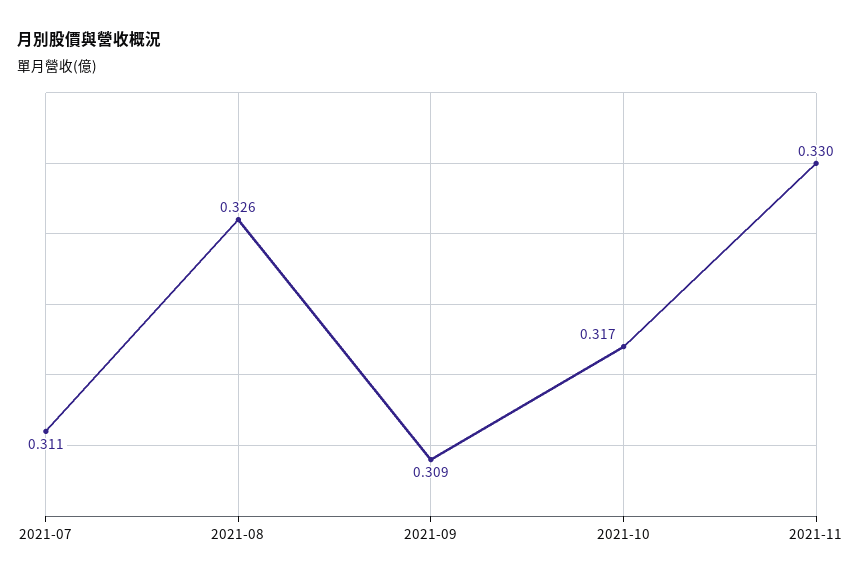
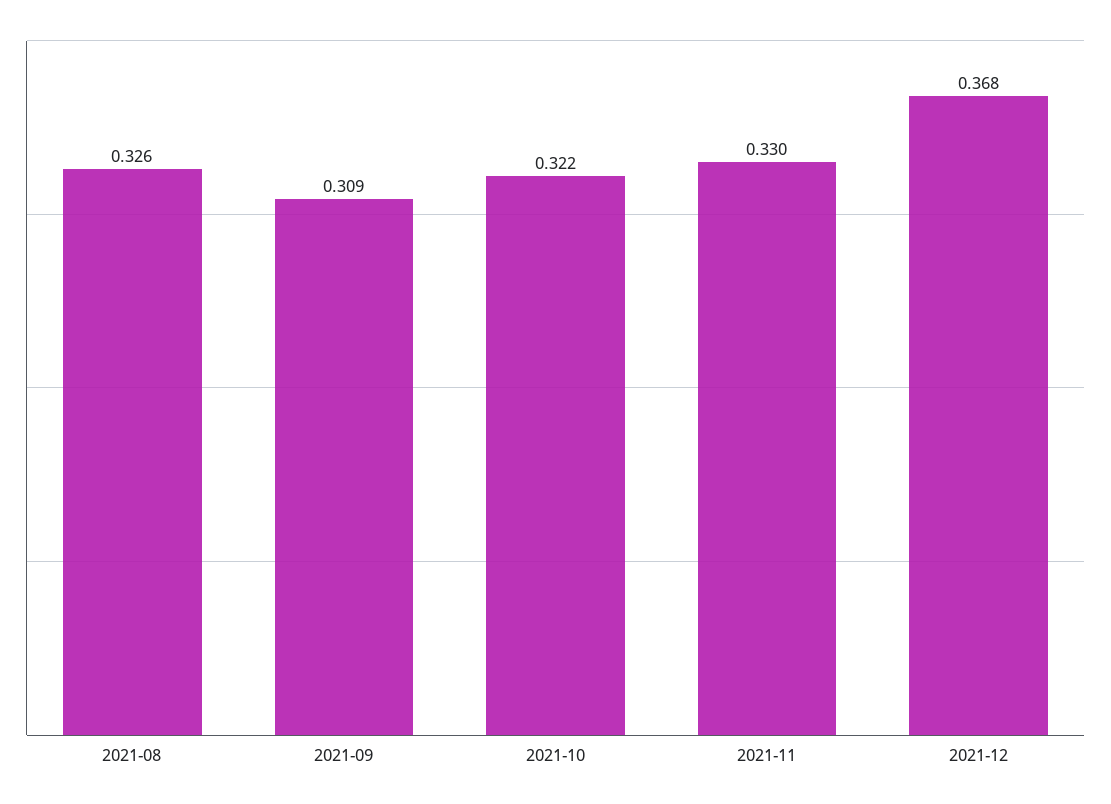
2021-07: 0.311 -> none
2021-10: 0.317 -> 0.322
2021-12: none -> 0.368

